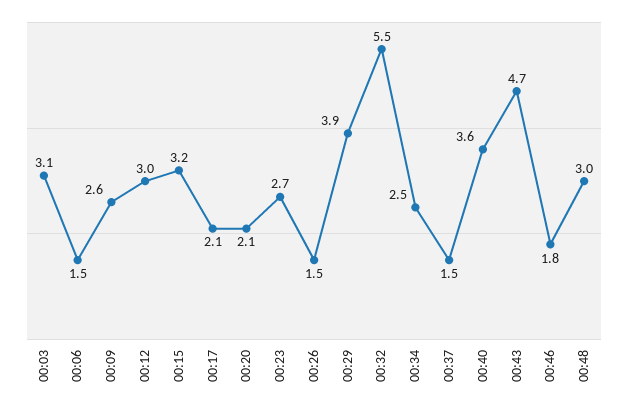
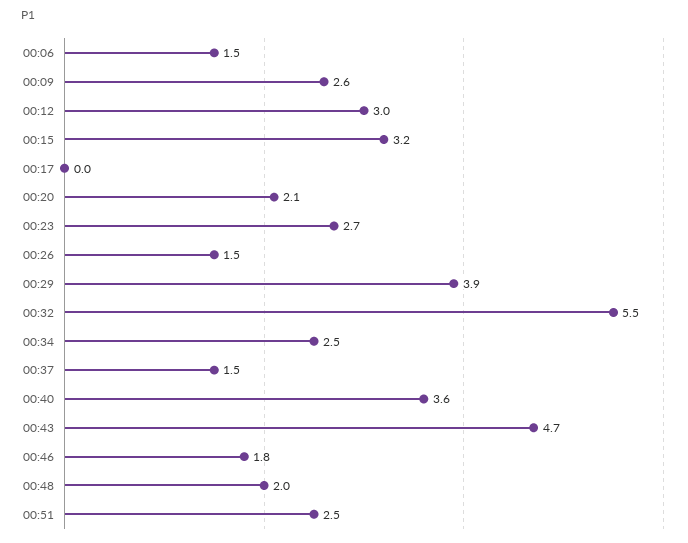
00:03: 3.1 -> none
00:17: 2.1 -> 0
00:48: 3 -> 2
00:51: none -> 2.5

